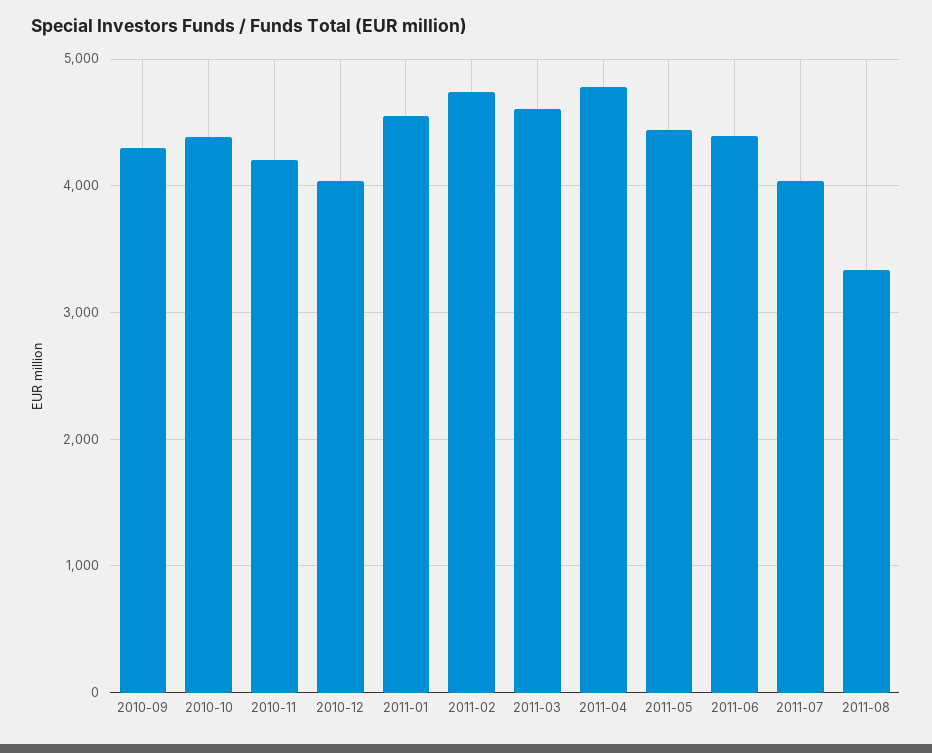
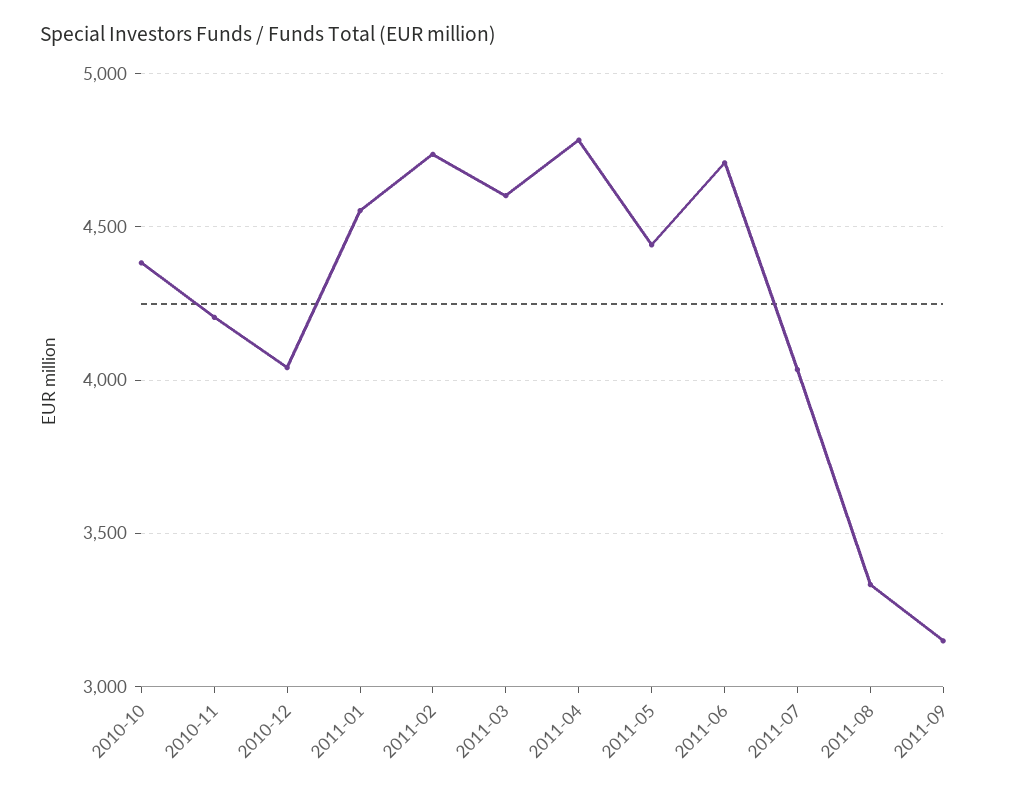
2010-09: 4300 -> none
2011-06: 4400 -> 4700
2011-09: none -> 3150

